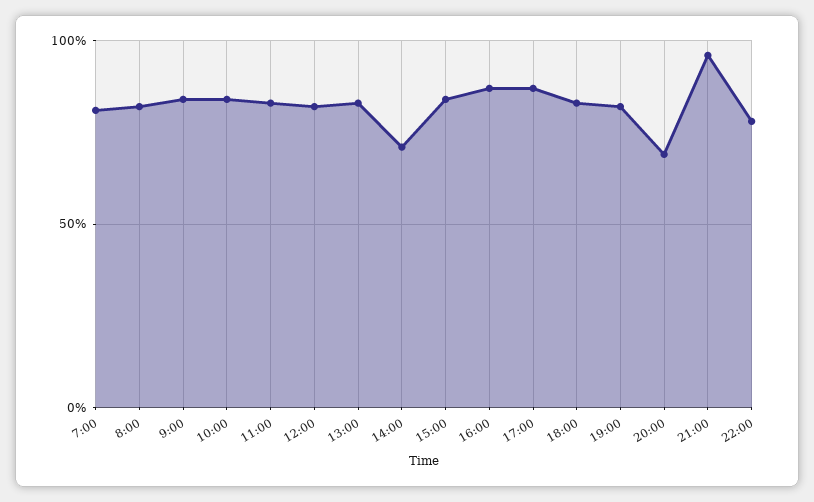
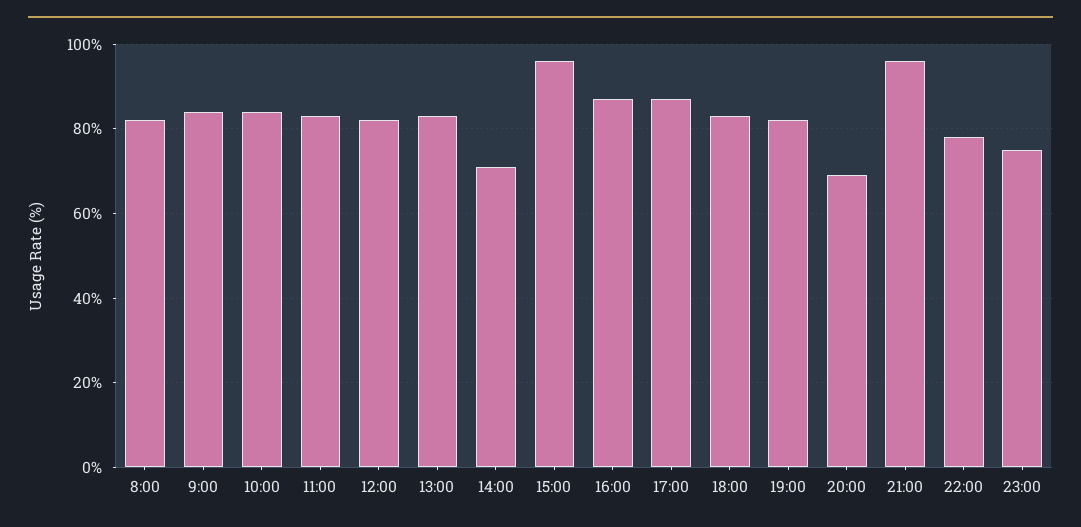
7:00: 80 -> none
15:00: 85 -> 95
23:00: none -> 75

